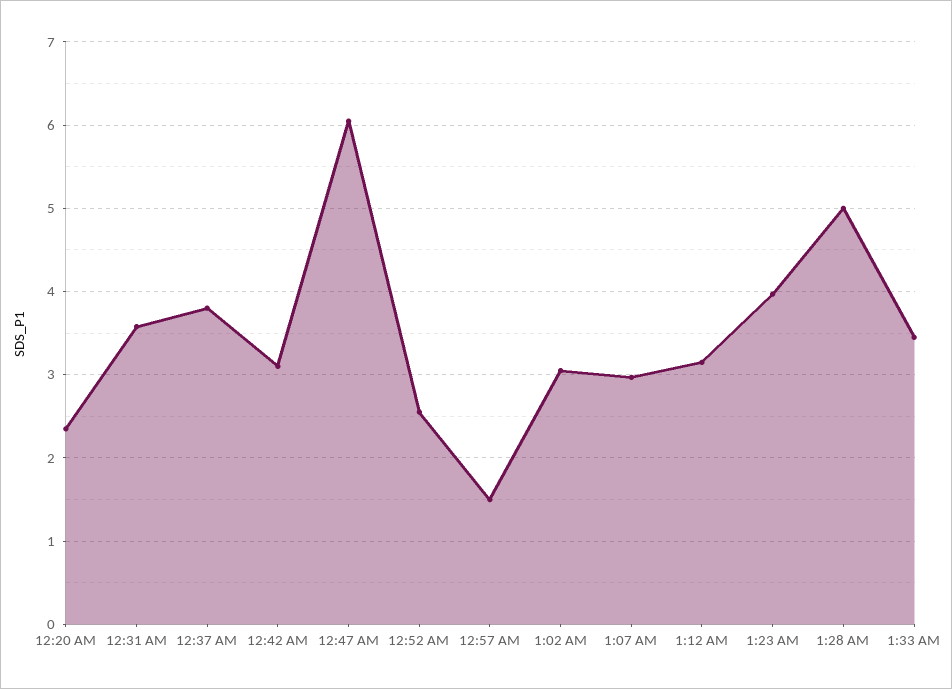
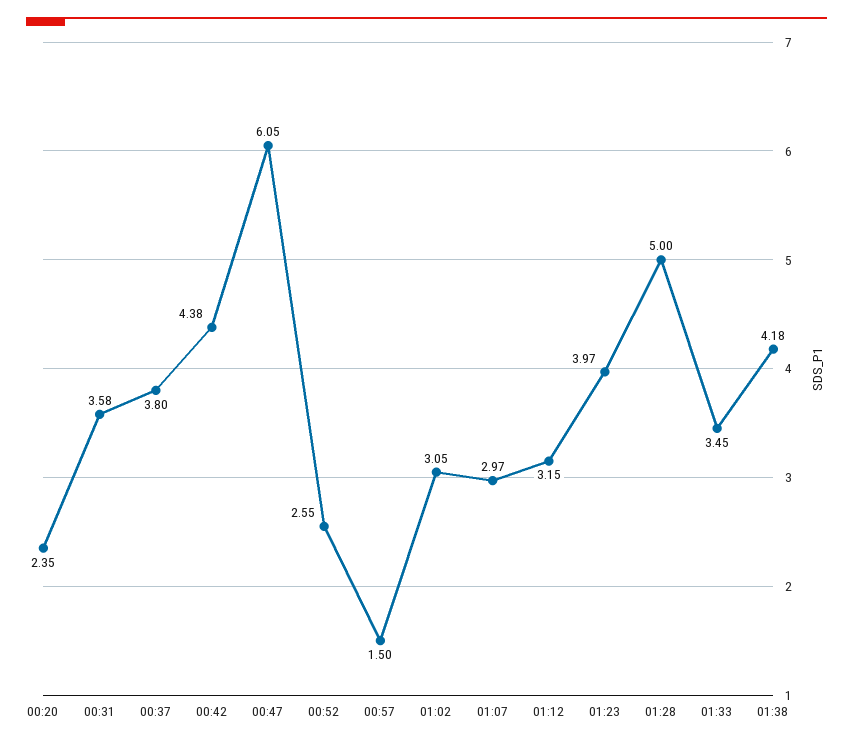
12:42 AM: 3.1 -> 4.38
01:38: none -> 4.18

